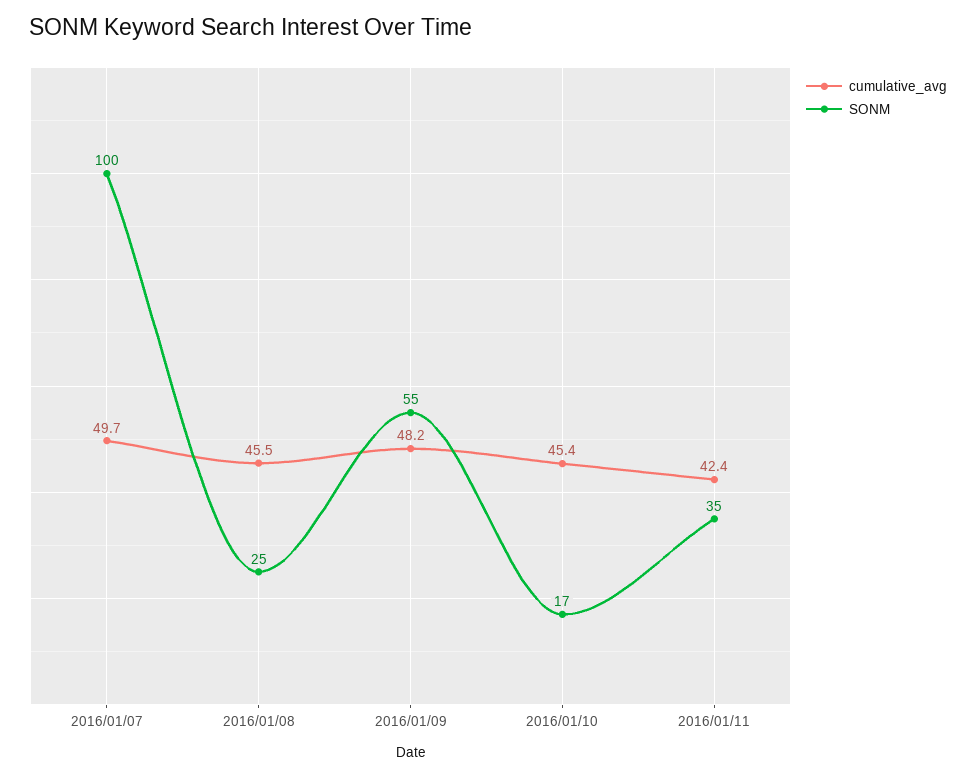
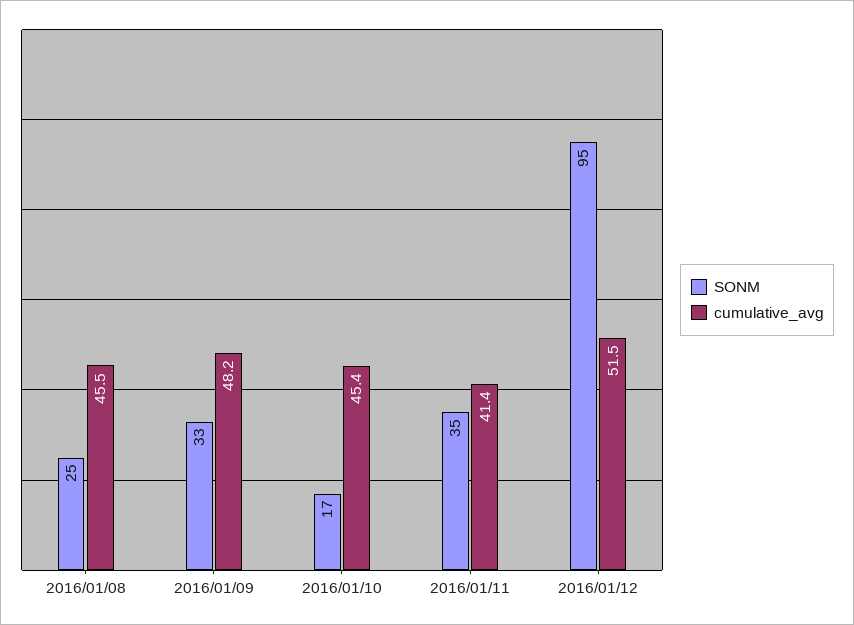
cumulative_avg, 2016/01/07: 49.7 -> none
SONM, 2016/01/07: 100 -> none
SONM, 2016/01/09: 55 -> 33
cumulative_avg, 2016/01/11: 42.4 -> 41.4
SONM, 2016/01/12: none -> 95
cumulative_avg, 2016/01/12: none -> 51.5

